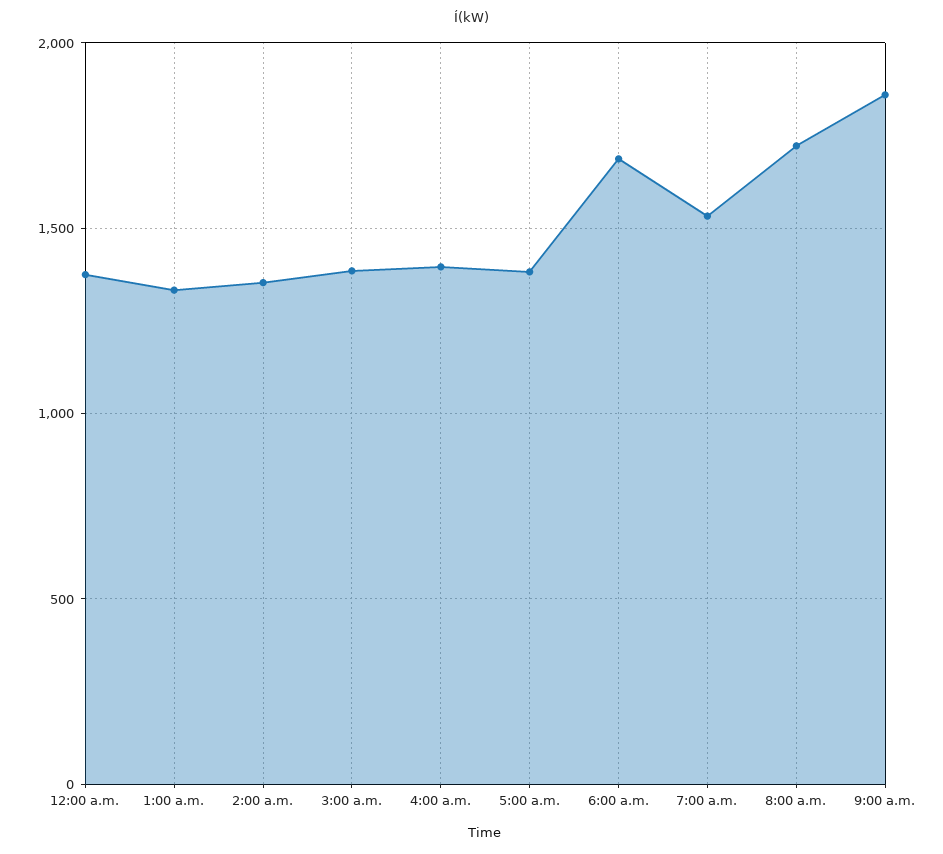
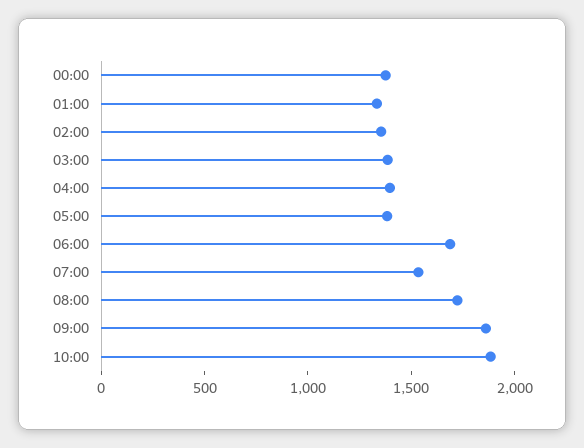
10:00: none -> 1900

